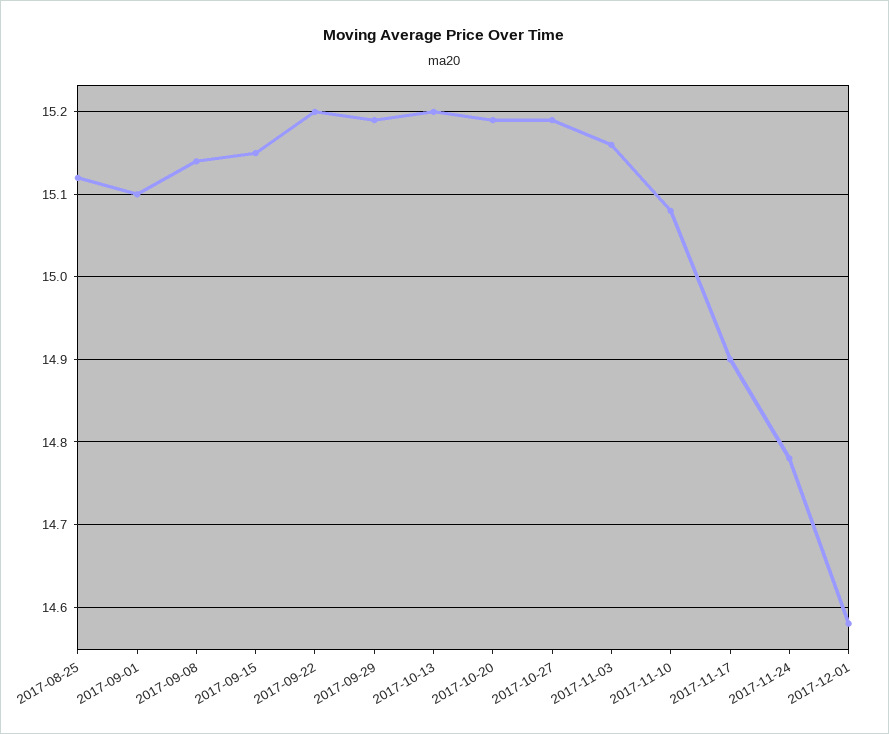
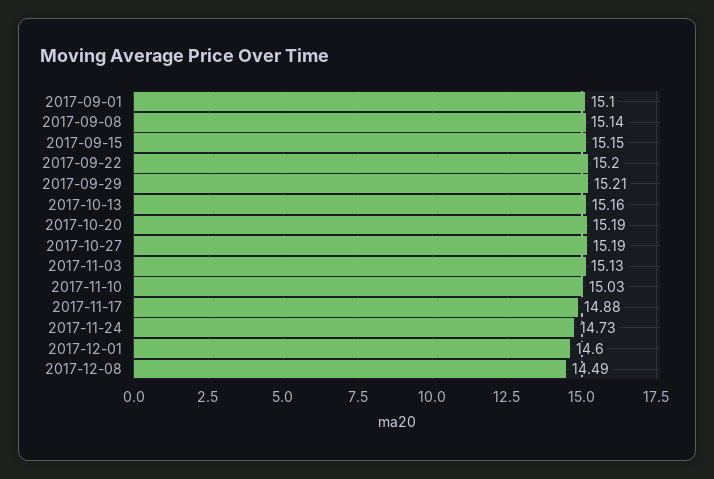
2017-08-25: 15.12 -> none
2017-09-29: 15.19 -> 15.21
2017-10-13: 15.2 -> 15.16
2017-11-03: 15.16 -> 15.13
2017-11-10: 15.08 -> 15.03
2017-11-17: 14.9 -> 14.88
2017-11-24: 14.78 -> 14.73
2017-12-01: 14.58 -> 14.6
2017-12-08: none -> 14.49

